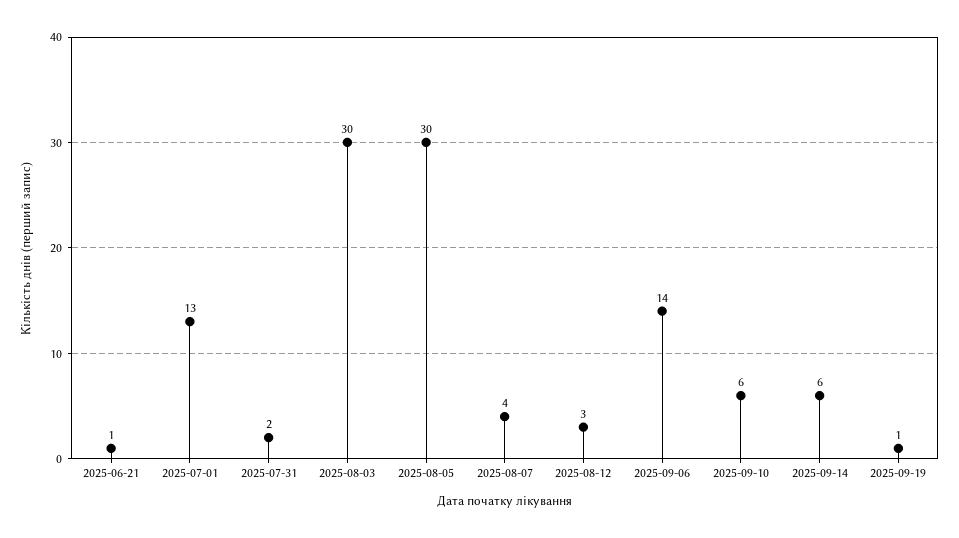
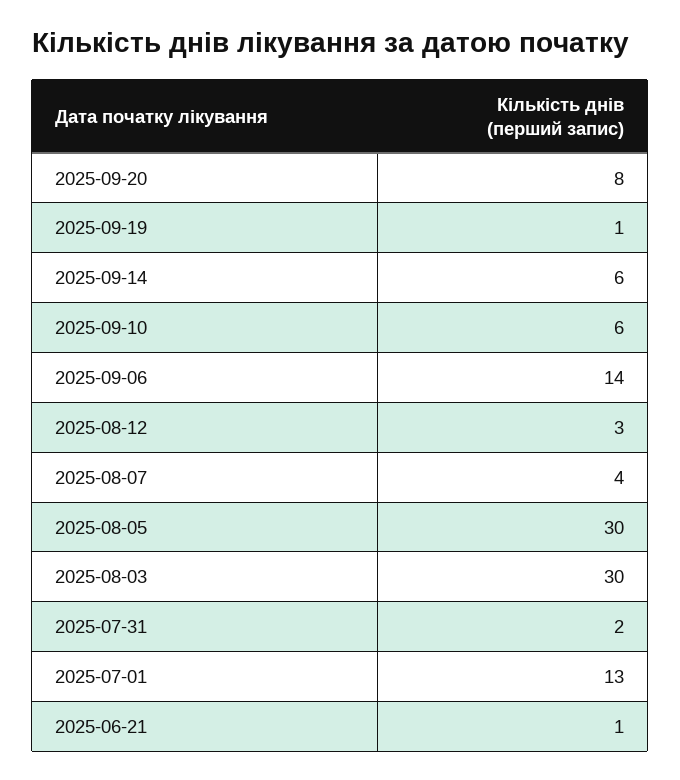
2025-09-20: none -> 8

